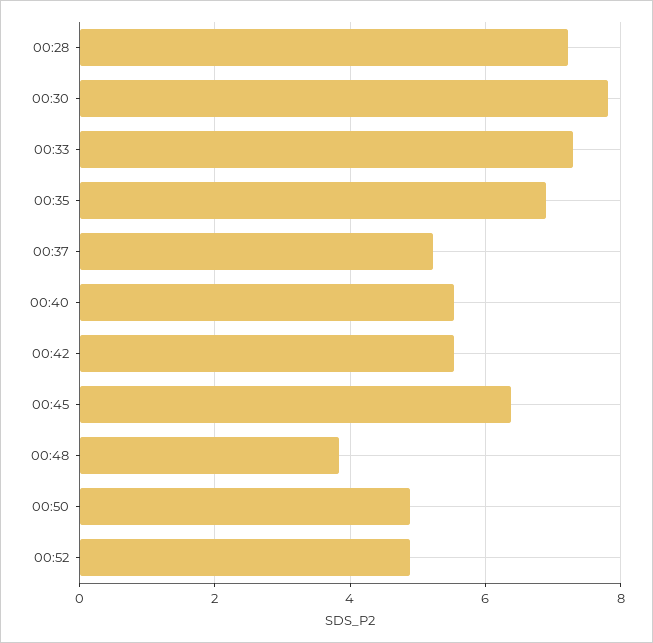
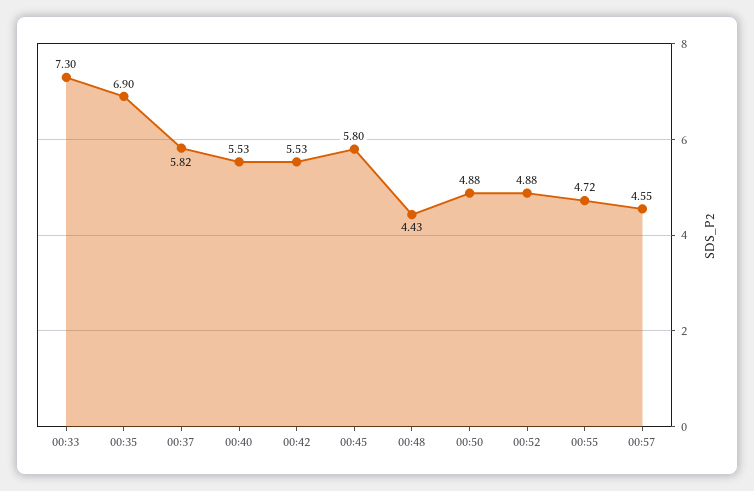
00:28: 7.2 -> none
00:30: 7.8 -> none
00:37: 5.2 -> 5.82
00:45: 6.4 -> 5.8
00:48: 3.8 -> 4.43
00:55: none -> 4.72
00:57: none -> 4.55

